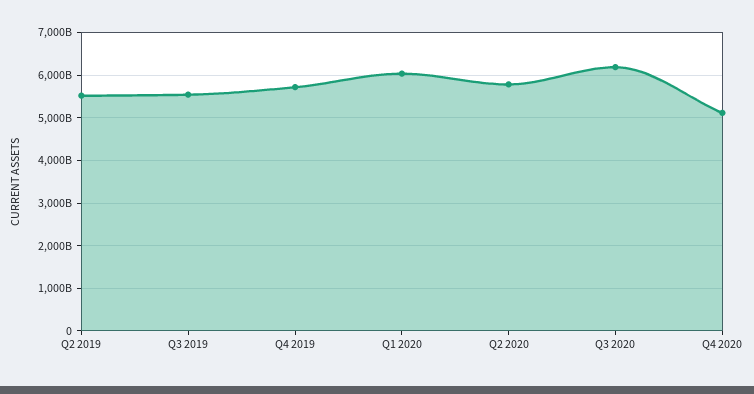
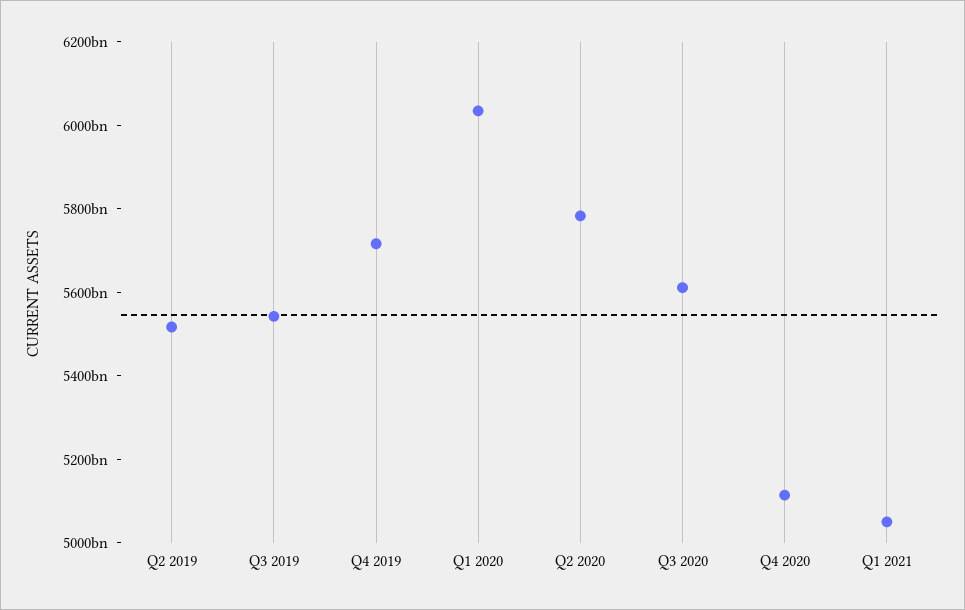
Q3 2020: 6200000000000 -> 5600000000000
Q1 2021: none -> 5050000000000

